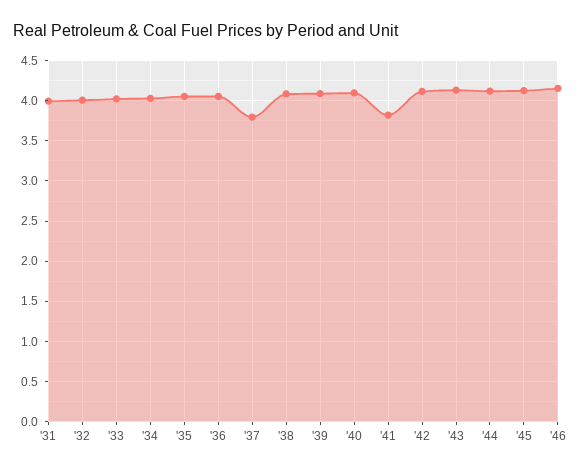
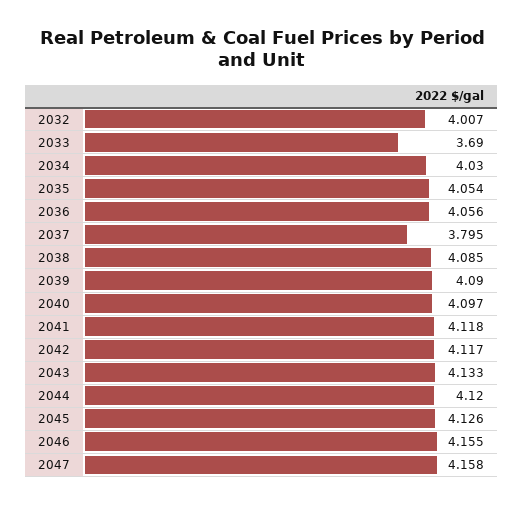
'31: 4 -> none
'33: 4 -> 3.69
'41: 3.8 -> 4.118
2047: none -> 4.158

